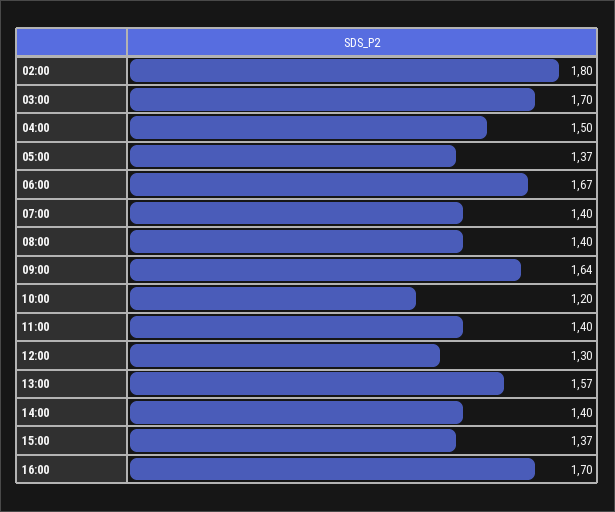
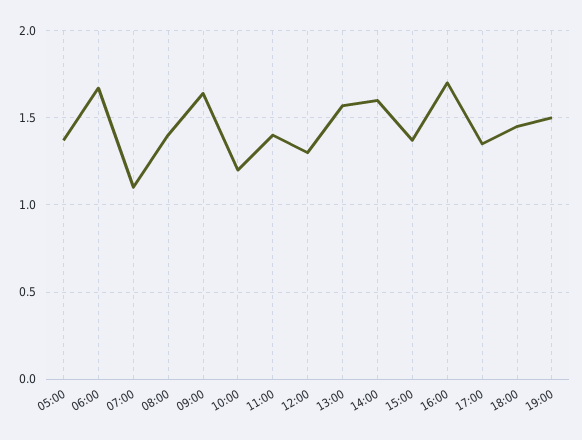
02:00: 1.8 -> none
03:00: 1.7 -> none
04:00: 1.5 -> none
07:00: 1.4 -> 1.1
14:00: 1.4 -> 1.6
17:00: none -> 1.35
18:00: none -> 1.45
19:00: none -> 1.5

